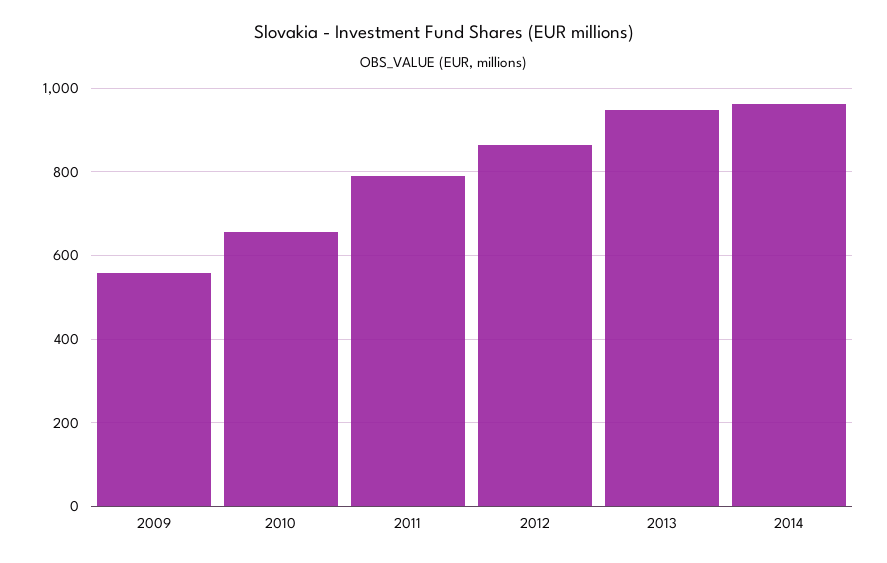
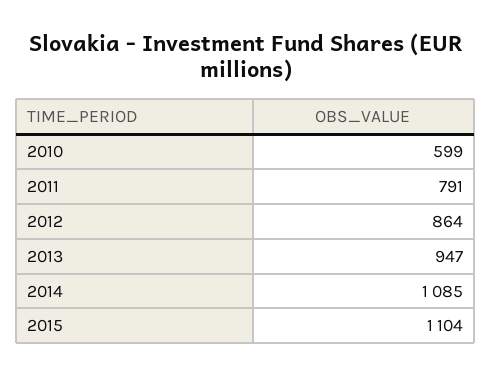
2009: 560 -> none
2010: 660 -> 599
2014: 960 -> 1085
2015: none -> 1104

